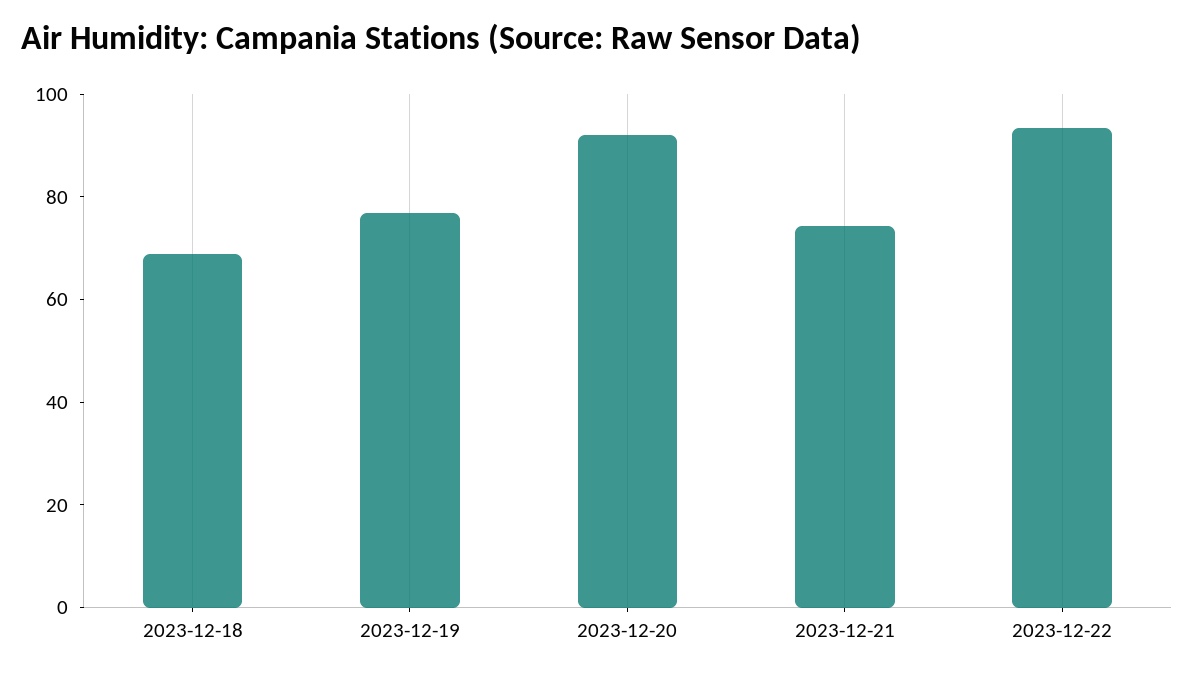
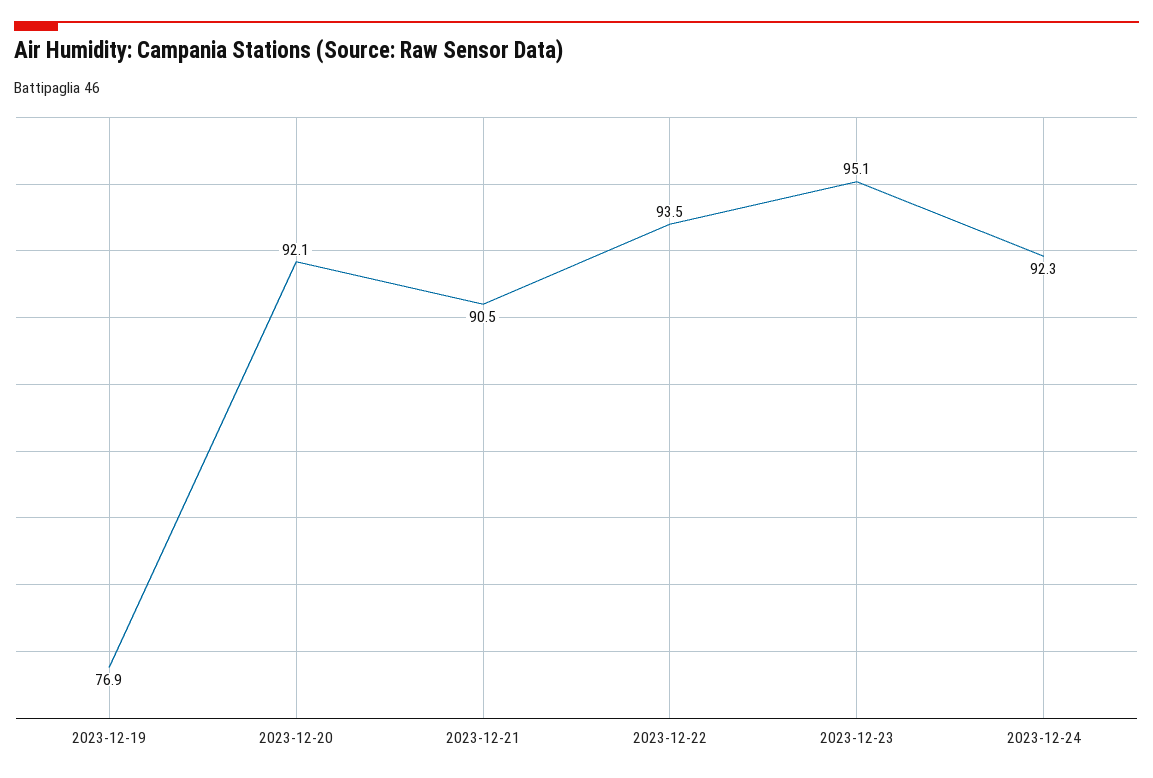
2023-12-18: 70 -> none
2023-12-21: 75 -> 90.5
2023-12-23: none -> 95.1
2023-12-24: none -> 92.3

